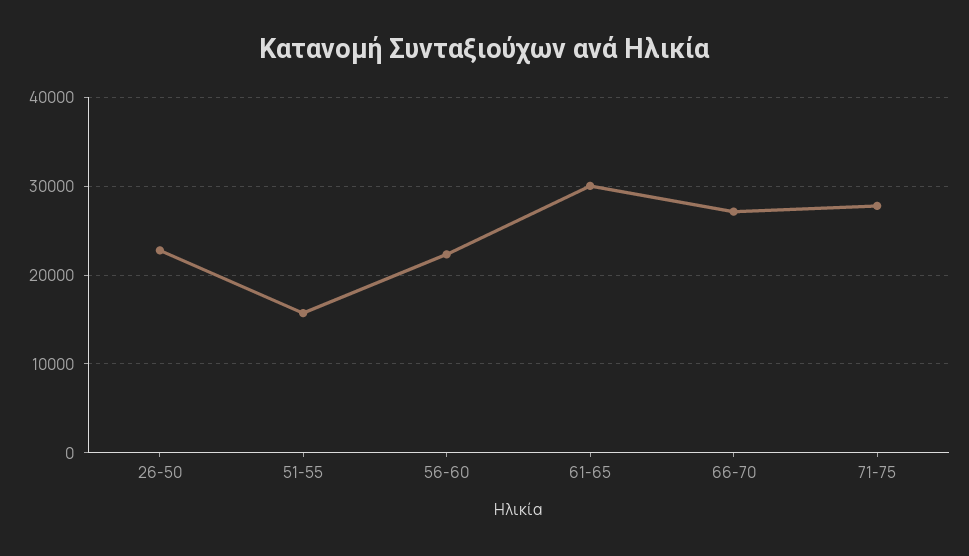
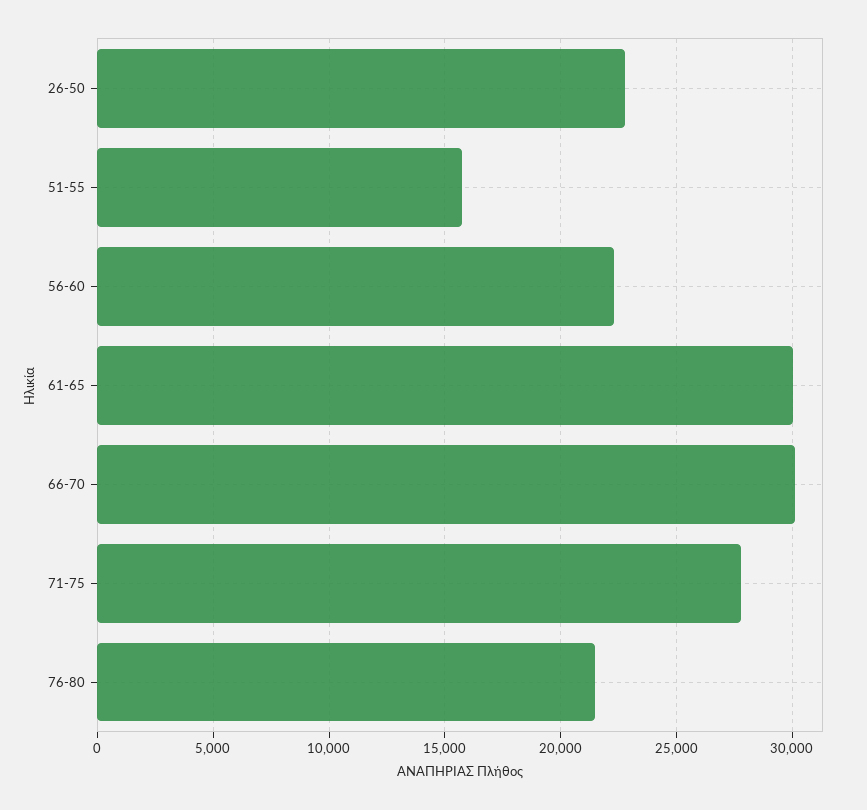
66-70: 27000 -> 30000
76-80: none -> 21500

